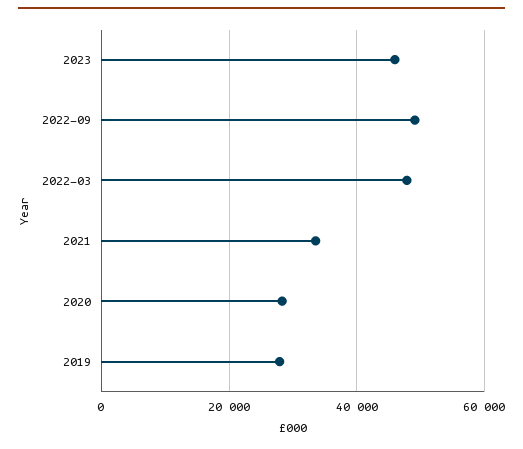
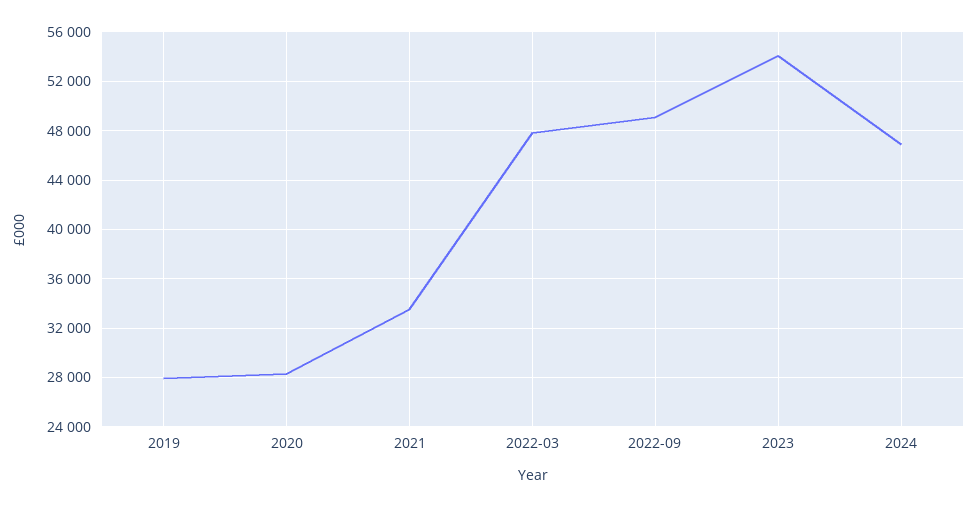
2023: 46000 -> 54000
2024: none -> 47000

